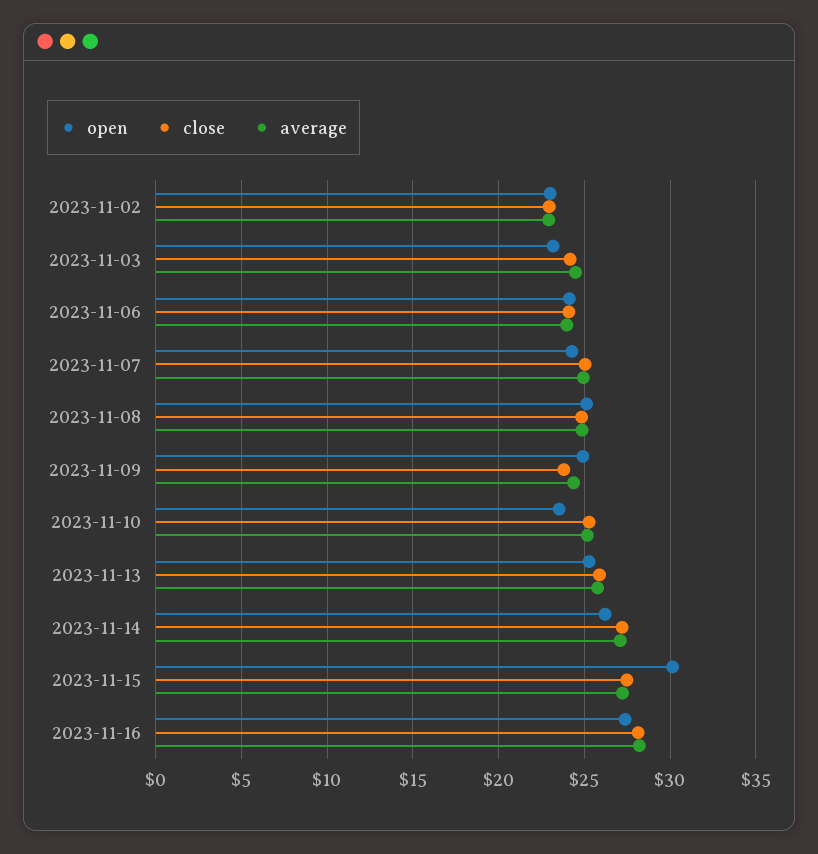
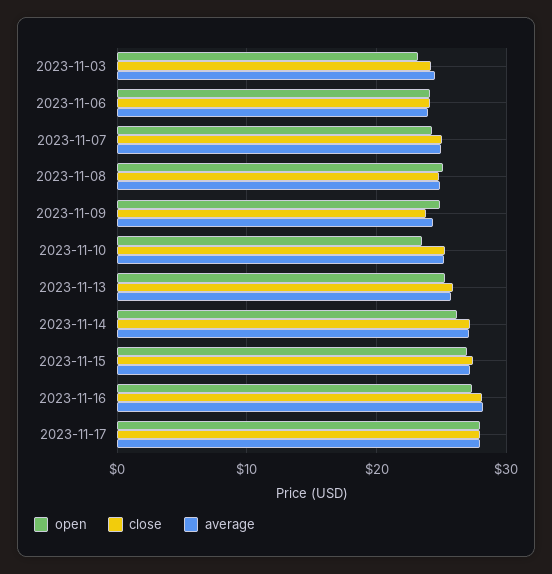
open, 2023-11-02: 23 -> none
close, 2023-11-02: 23 -> none
average, 2023-11-02: 23 -> none
open, 2023-11-15: 30 -> 27
open, 2023-11-17: none -> 28
close, 2023-11-17: none -> 28
average, 2023-11-17: none -> 28

